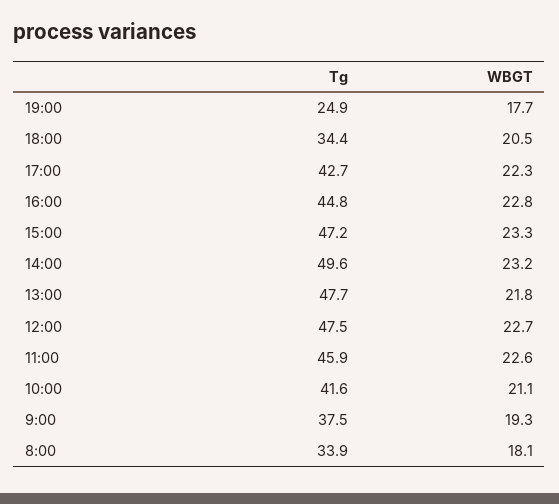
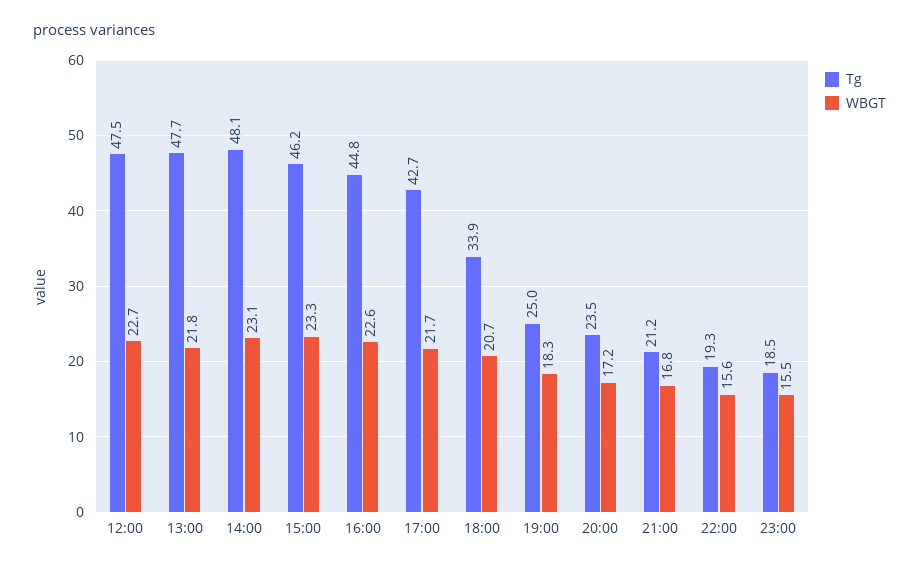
Tg, 19:00: 24.9 -> 25
WBGT, 19:00: 17.7 -> 18.3
Tg, 18:00: 34.4 -> 33.9
WBGT, 18:00: 20.5 -> 20.7
WBGT, 17:00: 22.3 -> 21.7
WBGT, 16:00: 22.8 -> 22.6
Tg, 15:00: 47.2 -> 46.2
Tg, 14:00: 49.6 -> 48.1
WBGT, 14:00: 23.2 -> 23.1
Tg, 11:00: 45.9 -> none
WBGT, 11:00: 22.6 -> none
Tg, 10:00: 41.6 -> none
WBGT, 10:00: 21.1 -> none
Tg, 9:00: 37.5 -> none
WBGT, 9:00: 19.3 -> none
Tg, 8:00: 33.9 -> none
WBGT, 8:00: 18.1 -> none
Tg, 20:00: none -> 23.5
WBGT, 20:00: none -> 17.2
Tg, 21:00: none -> 21.2
WBGT, 21:00: none -> 16.8
Tg, 22:00: none -> 19.3
WBGT, 22:00: none -> 15.6
Tg, 23:00: none -> 18.5
WBGT, 23:00: none -> 15.5

